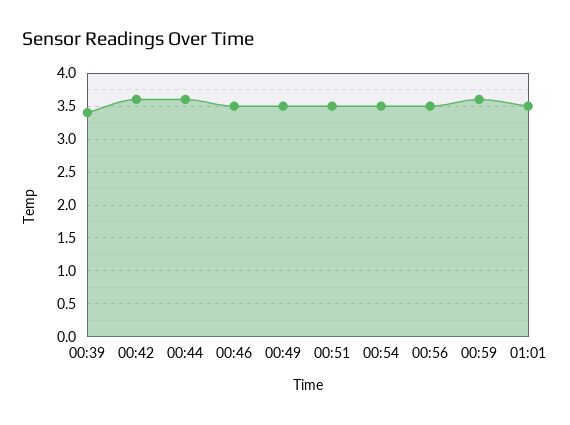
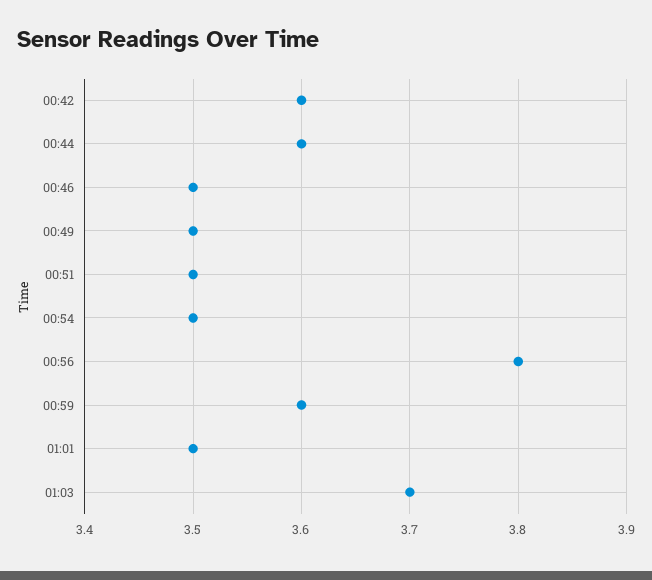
00:39: 3.4 -> none
00:56: 3.5 -> 3.8
01:03: none -> 3.7

